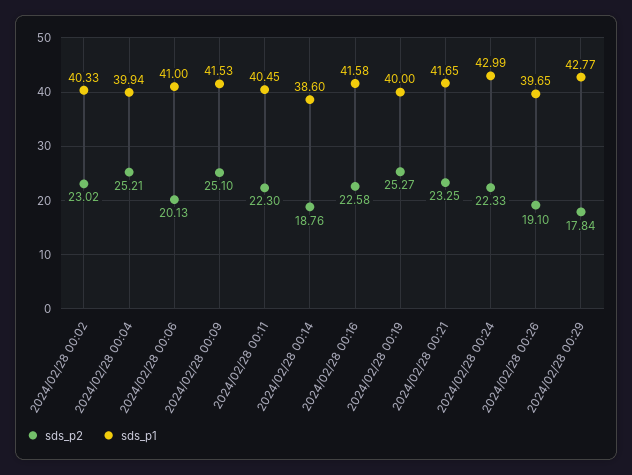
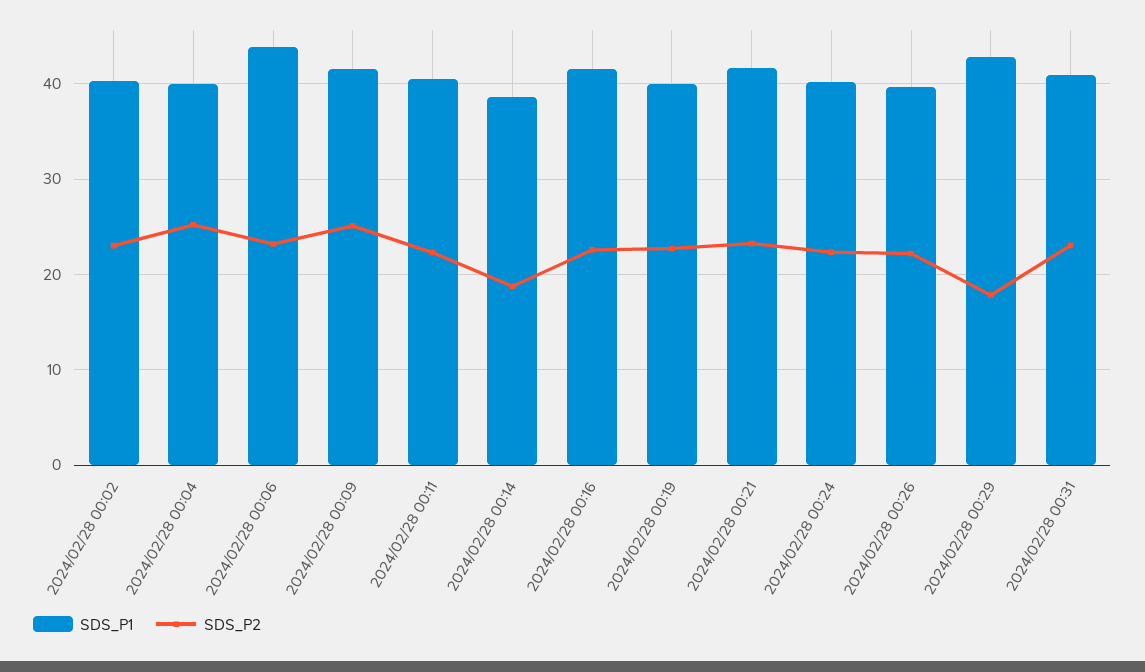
sds_p2, 2024/02/28 00:06: 20.13 -> 23
sds_p1, 2024/02/28 00:06: 41 -> 44
sds_p2, 2024/02/28 00:19: 25.27 -> 23
sds_p1, 2024/02/28 00:24: 42.99 -> 40
sds_p2, 2024/02/28 00:26: 19.1 -> 22
sds_p1, 2024/02/28 00:31: none -> 41
sds_p2, 2024/02/28 00:31: none -> 23

